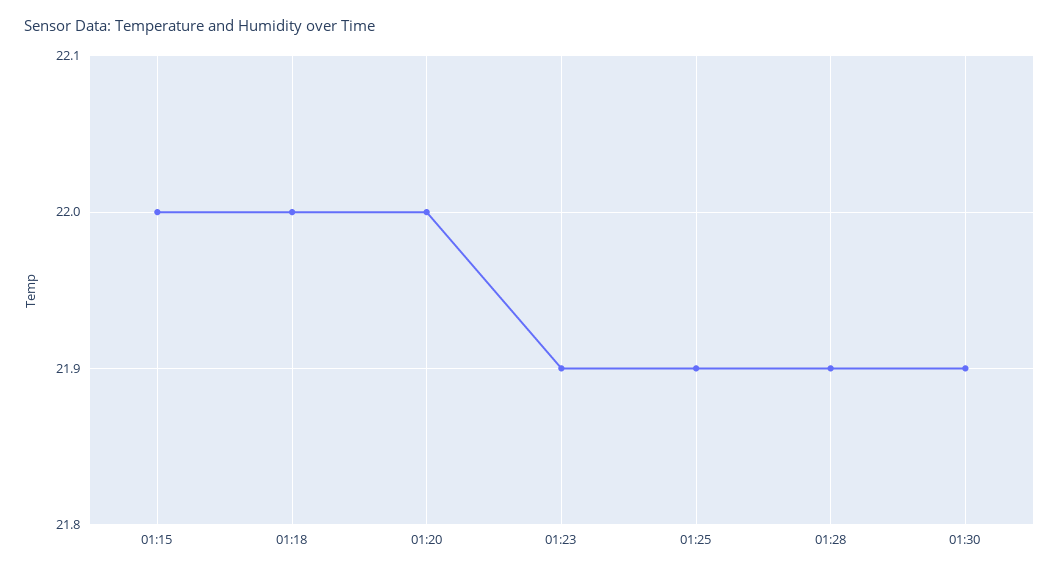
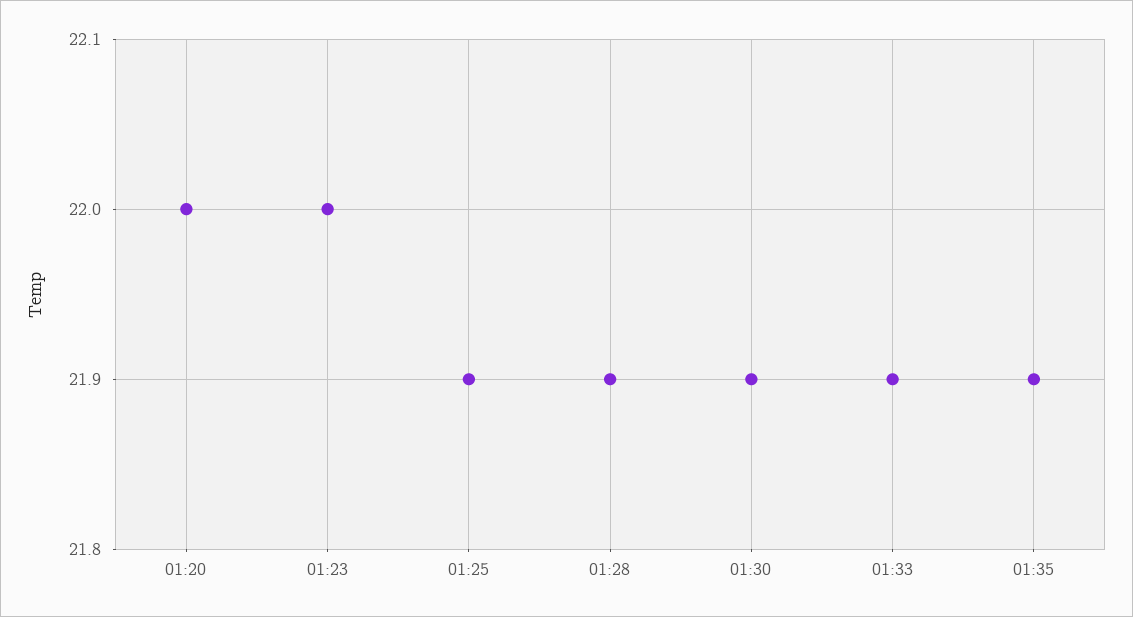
01:15: 22 -> none
01:18: 22 -> none
01:23: 21.9 -> 22
01:33: none -> 21.9
01:35: none -> 21.9

